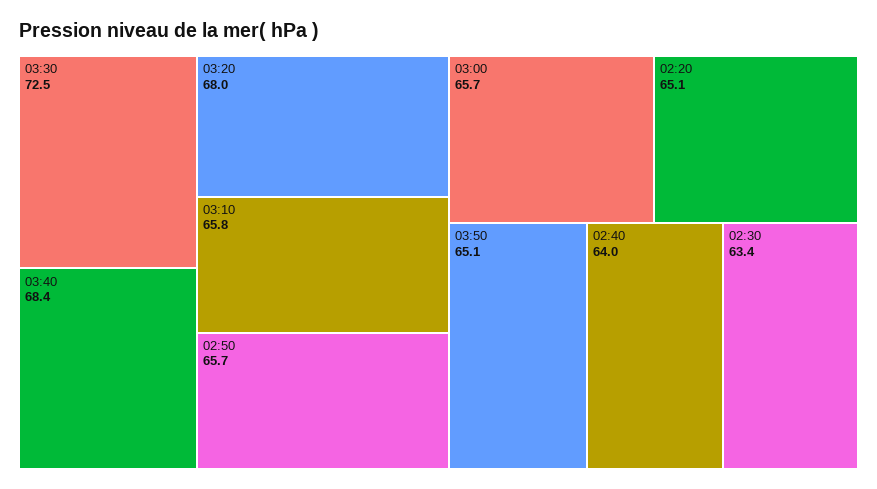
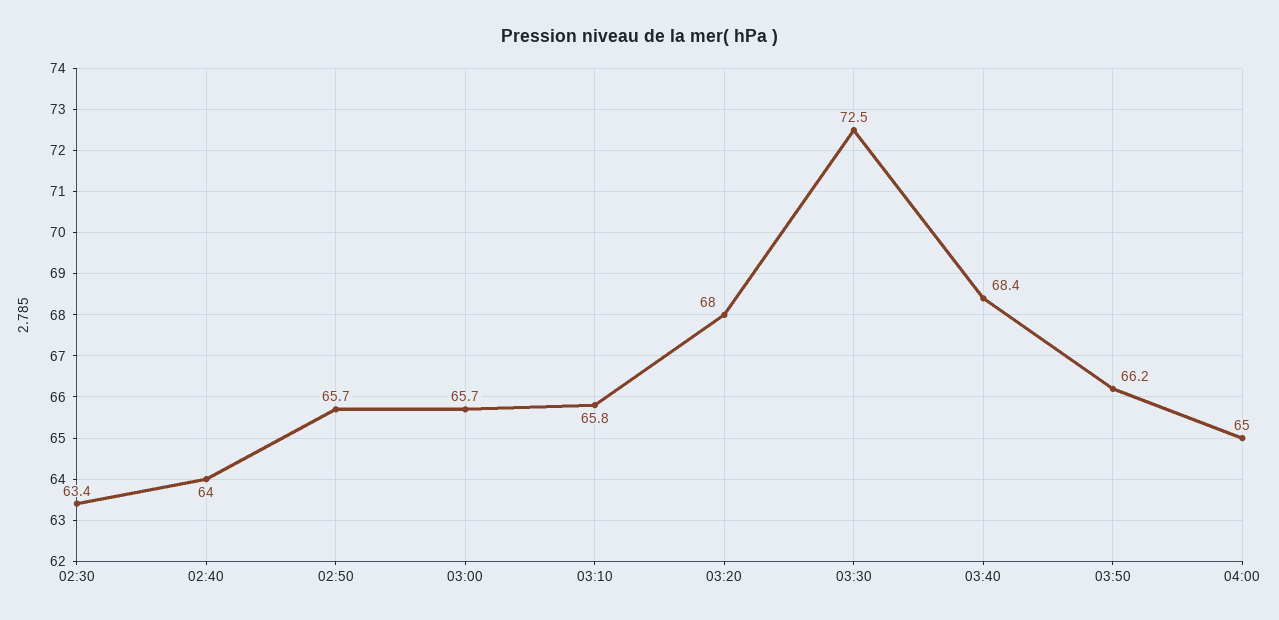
02:20: 65.1 -> none
03:50: 65.1 -> 66.2
04:00: none -> 65

